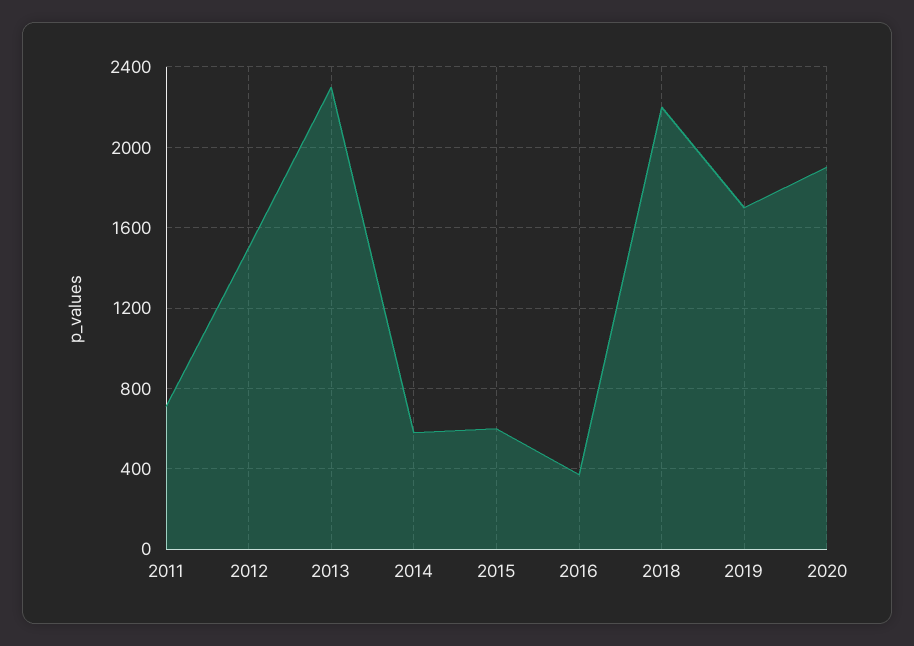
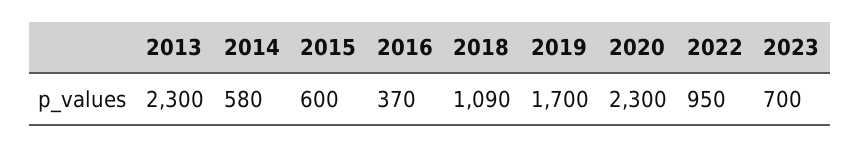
2011: 700 -> none
2012: 1500 -> none
2018: 2200 -> 1090
2020: 1900 -> 2300
2022: none -> 950
2023: none -> 700

